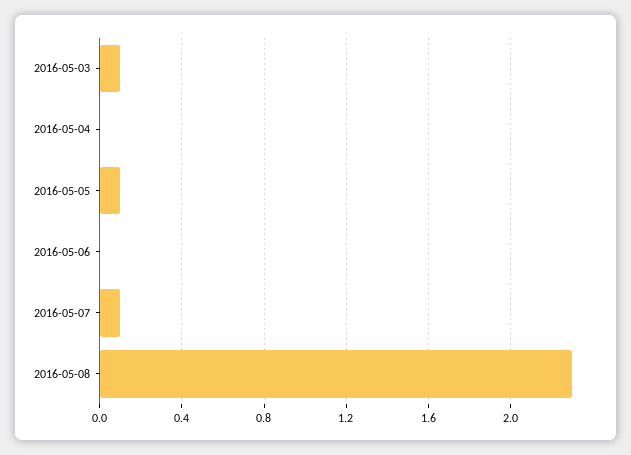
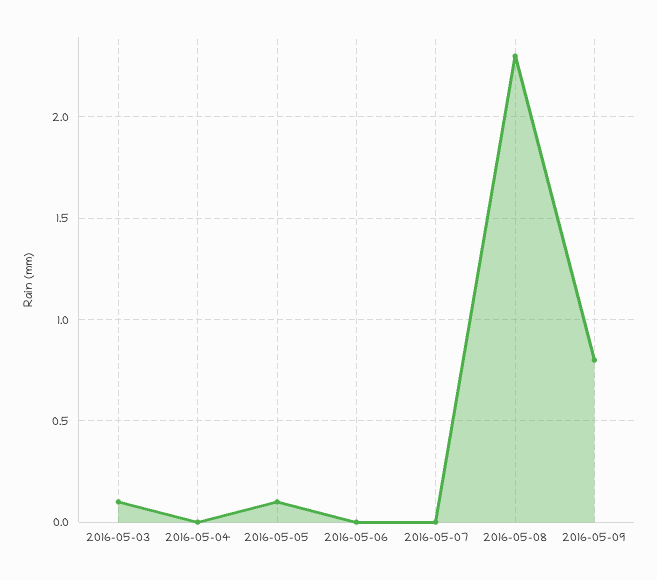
2016-05-07: 0.1 -> 0
2016-05-09: none -> 0.8

